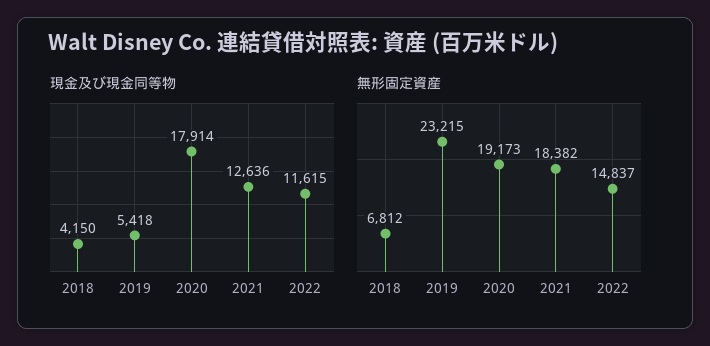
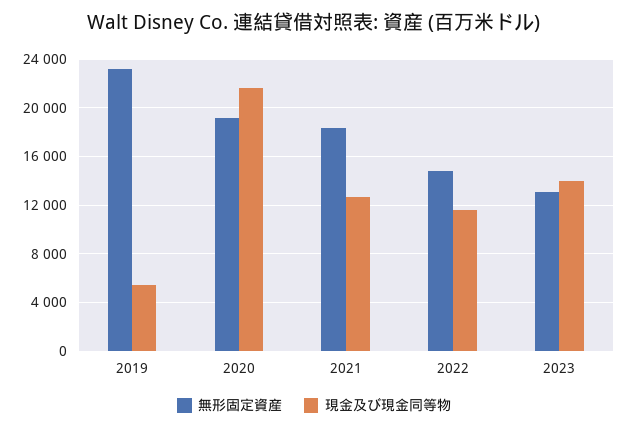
現金及び現金同等物, 2018: 4150 -> none
現金及び現金同等物, 2020: 17914 -> 21500
無形固定資産, 2018: 6812 -> none
無形固定資産, 2023: none -> 13000
現金及び現金同等物, 2023: none -> 14000

